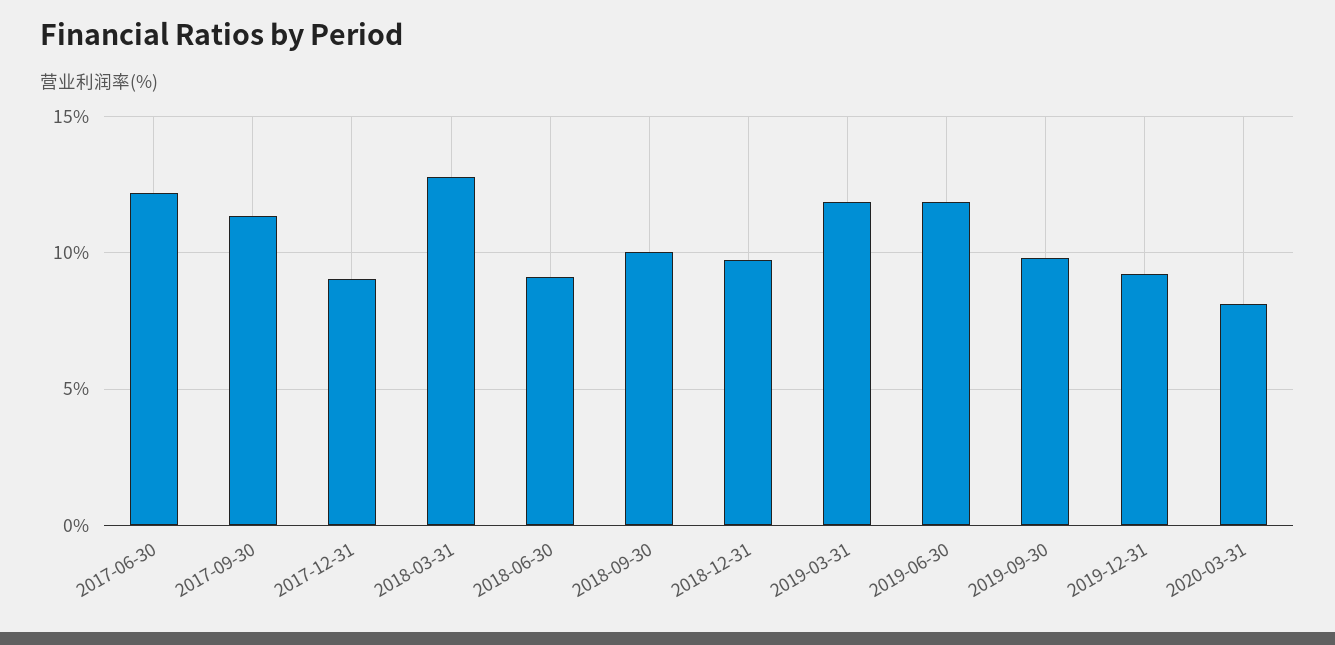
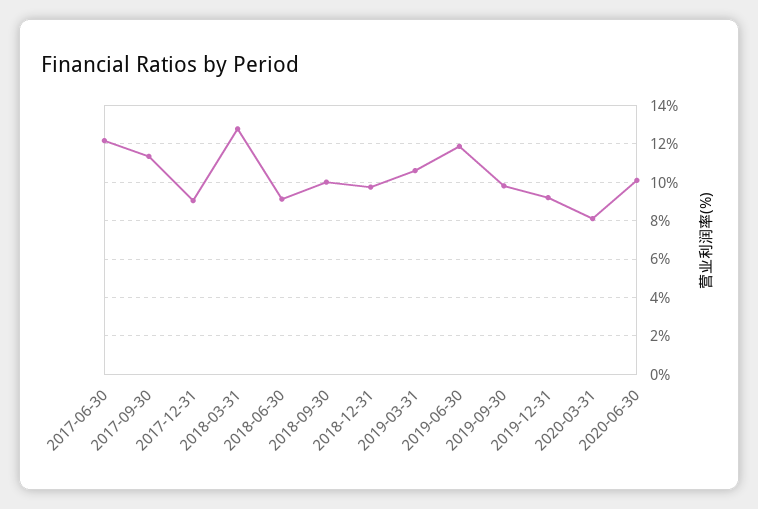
2019-03-31: 12 -> 10.5
2020-06-30: none -> 10

